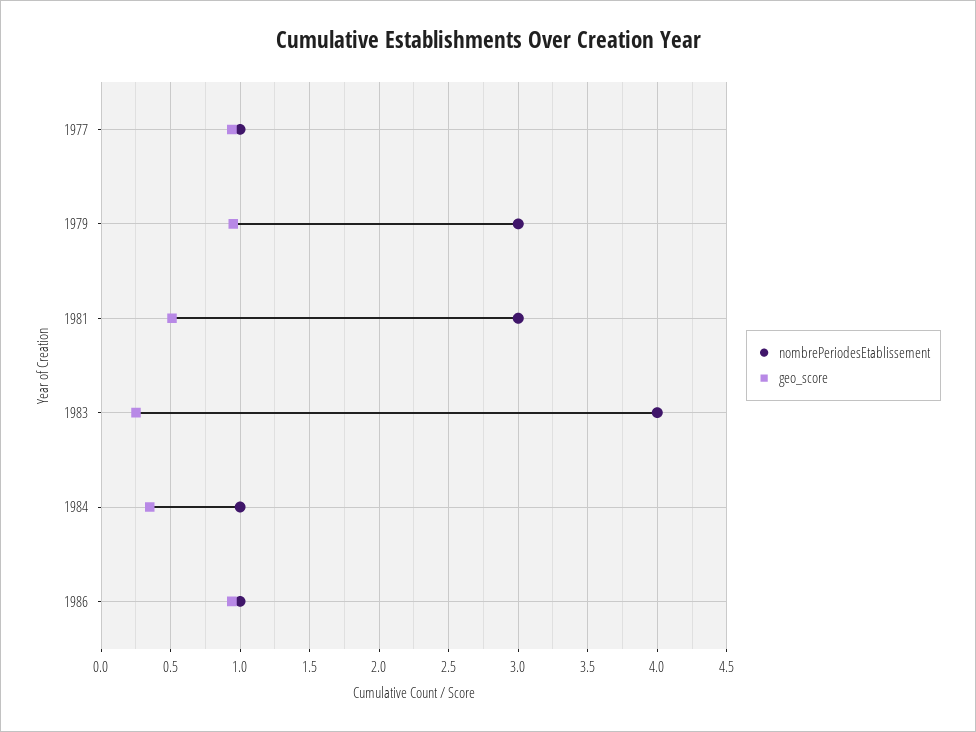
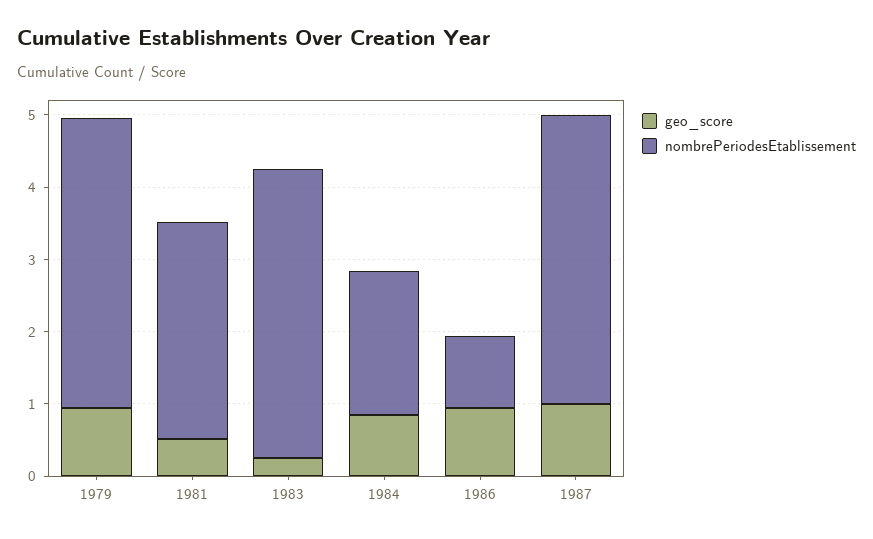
nombrePeriodesEtablissement, 1977: 1 -> none
geo_score, 1977: 0.95 -> none
nombrePeriodesEtablissement, 1979: 3 -> 4
nombrePeriodesEtablissement, 1984: 1 -> 2
geo_score, 1984: 0.35 -> 0.8
geo_score, 1987: none -> 1
nombrePeriodesEtablissement, 1987: none -> 4

